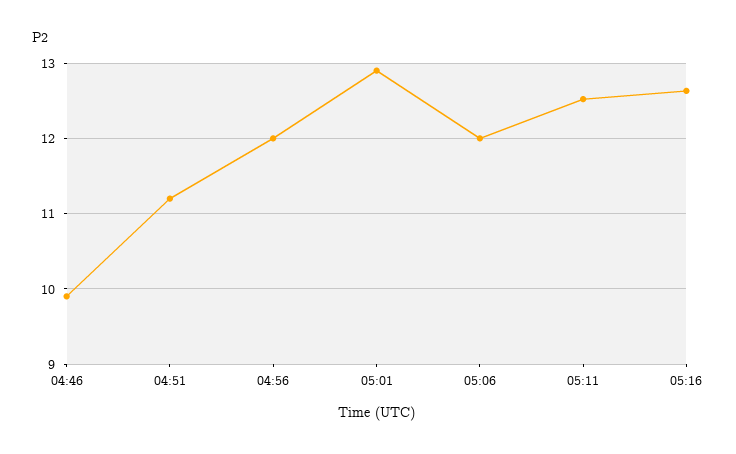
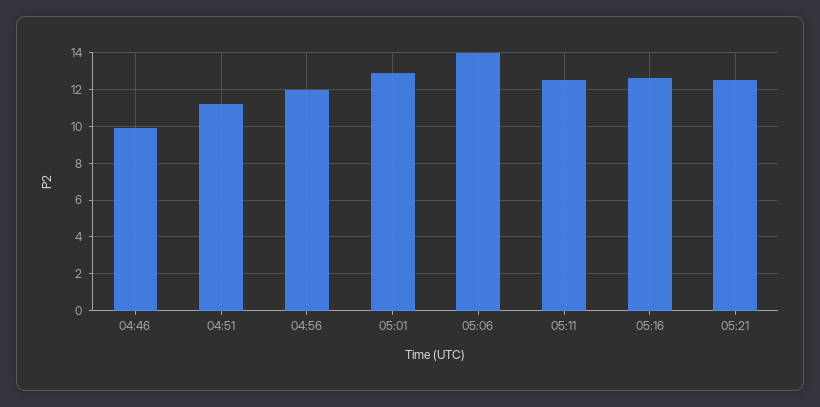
05:06: 12 -> 14
05:21: none -> 12.5

